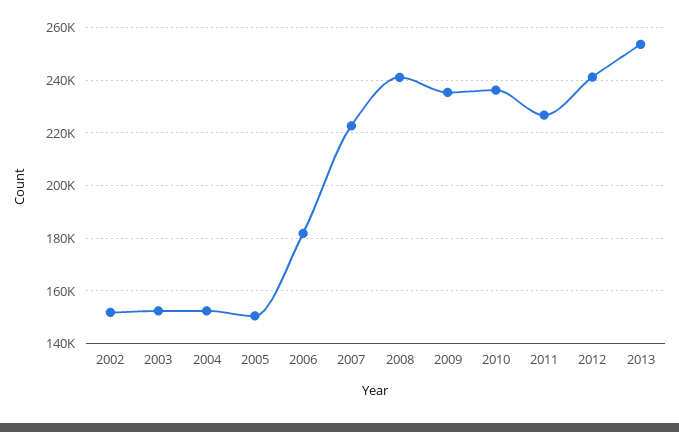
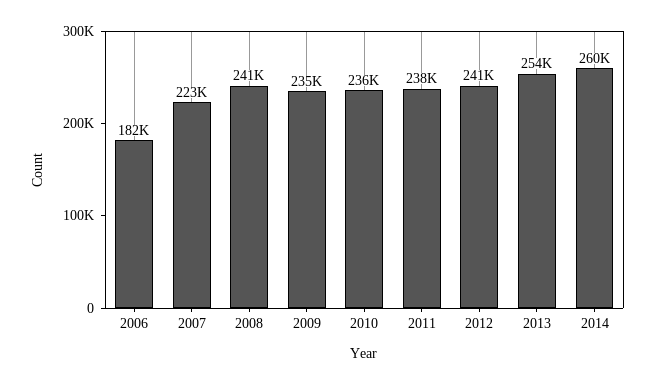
2002: 152500 -> none
2003: 152500 -> none
2004: 152500 -> none
2005: 150000 -> none
2011: 227500 -> 238000
2014: none -> 260000

